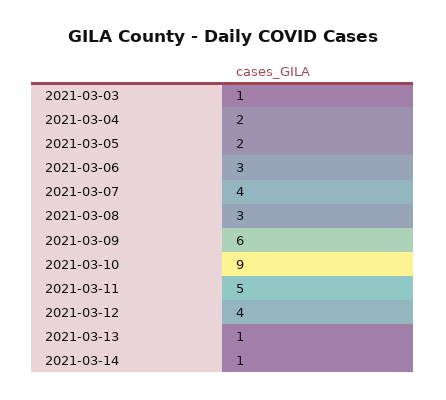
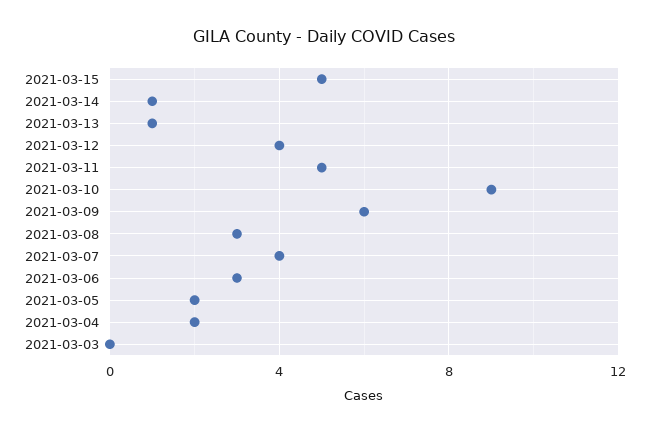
2021-03-03: 1 -> 0
2021-03-15: none -> 5

